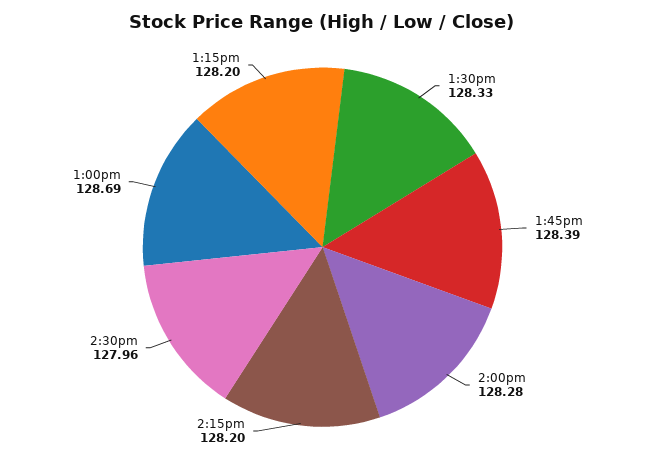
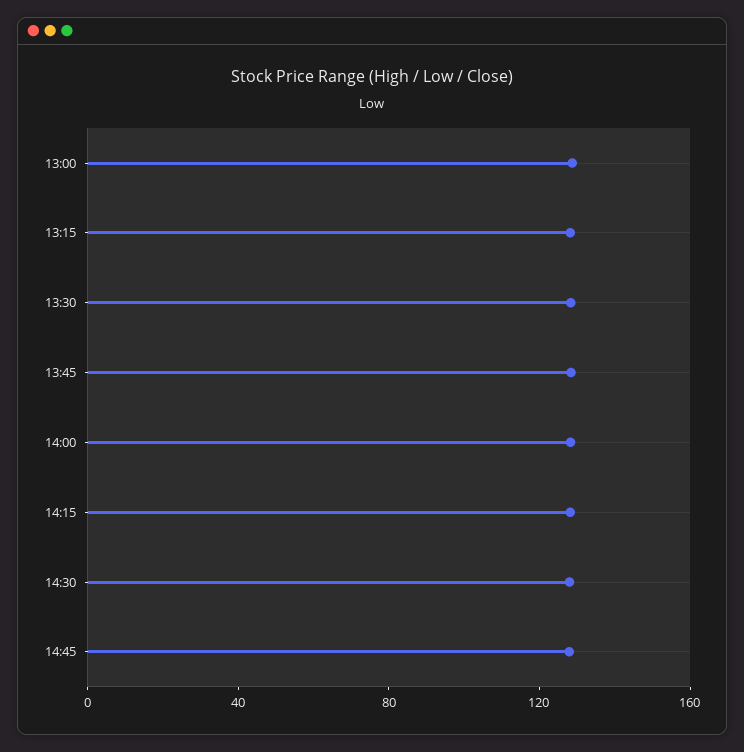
14:45: none -> 130

